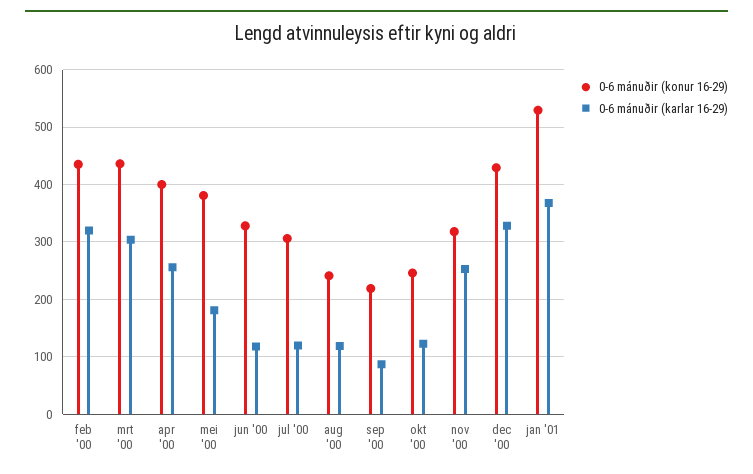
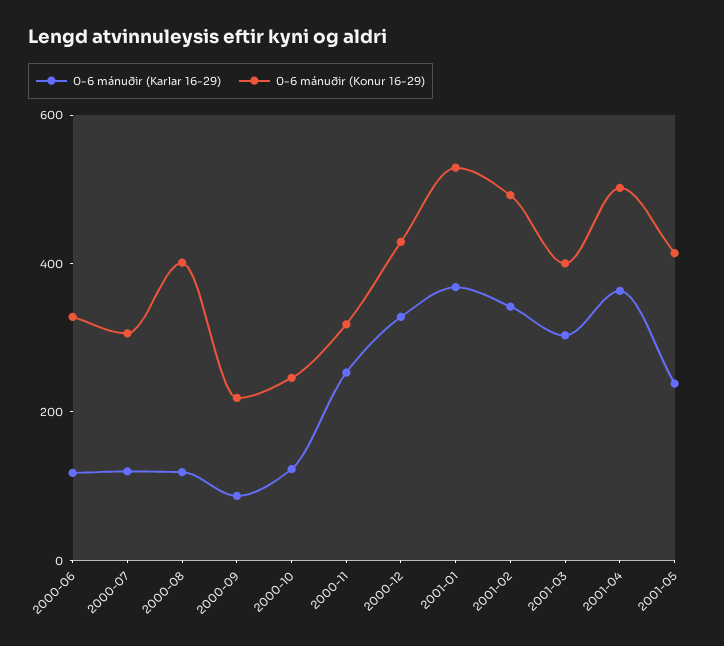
0-6 mánuðir (konur 16-29), feb '00: 440 -> none
0-6 mánuðir (karlar 16-29), feb '00: 320 -> none
0-6 mánuðir (konur 16-29), mrt '00: 440 -> none
0-6 mánuðir (karlar 16-29), mrt '00: 300 -> none
0-6 mánuðir (konur 16-29), apr '00: 400 -> none
0-6 mánuðir (karlar 16-29), apr '00: 260 -> none
0-6 mánuðir (konur 16-29), mei '00: 380 -> none
0-6 mánuðir (karlar 16-29), mei '00: 180 -> none
0-6 mánuðir (konur 16-29), aug '00: 240 -> 400
0-6 mánuðir (karlar 16-29), 2001-02: none -> 350
0-6 mánuðir (konur 16-29), 2001-02: none -> 500
0-6 mánuðir (karlar 16-29), 2001-03: none -> 300
0-6 mánuðir (konur 16-29), 2001-03: none -> 400
0-6 mánuðir (karlar 16-29), 2001-04: none -> 350
0-6 mánuðir (konur 16-29), 2001-04: none -> 500
0-6 mánuðir (karlar 16-29), 2001-05: none -> 250
0-6 mánuðir (konur 16-29), 2001-05: none -> 400

